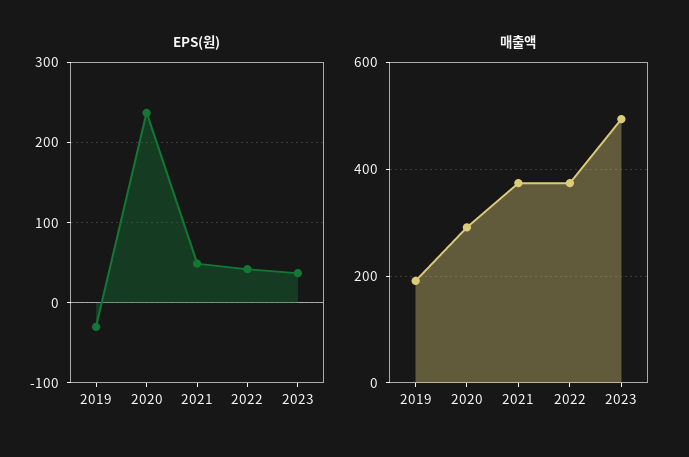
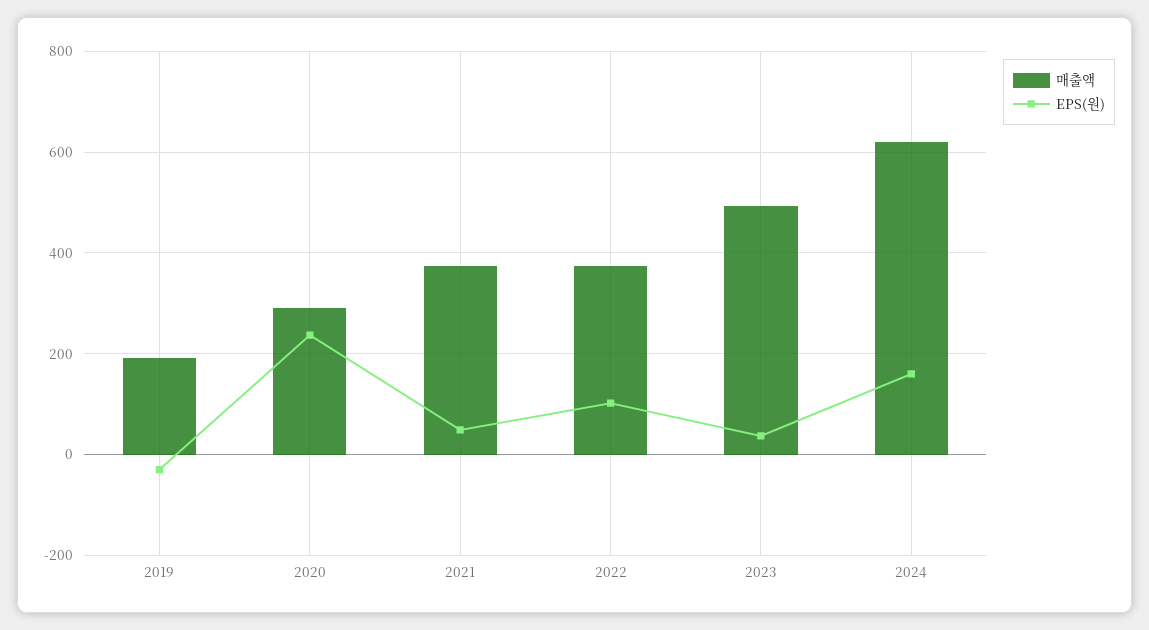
EPS(원), 2022: 40 -> 100
매출액, 2024: none -> 620
EPS(원), 2024: none -> 160

